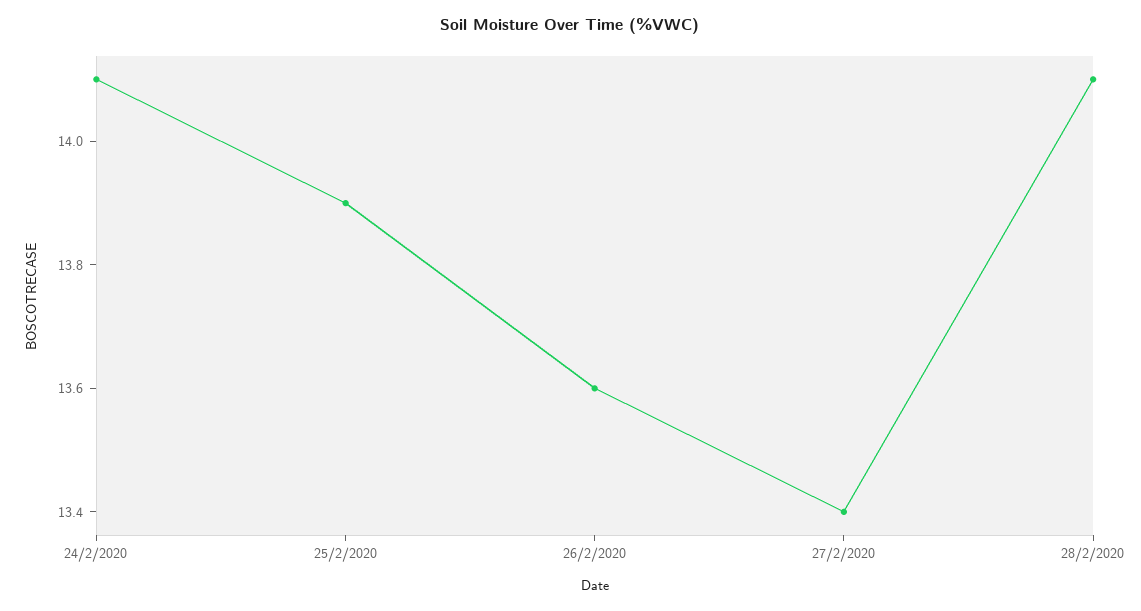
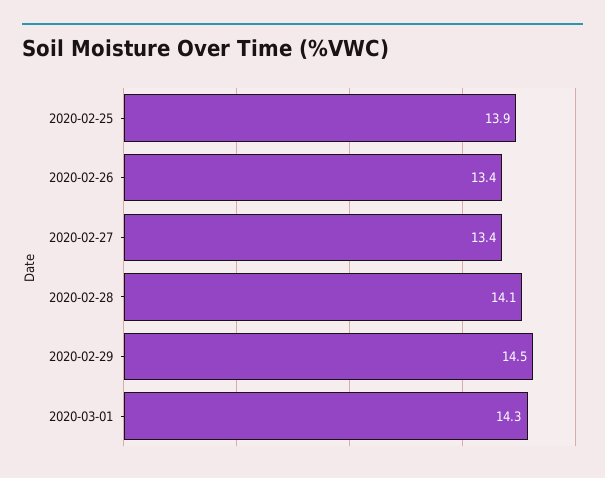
24/2/2020: 14.1 -> none
26/2/2020: 13.6 -> 13.4
2020-02-29: none -> 14.5
2020-03-01: none -> 14.3

